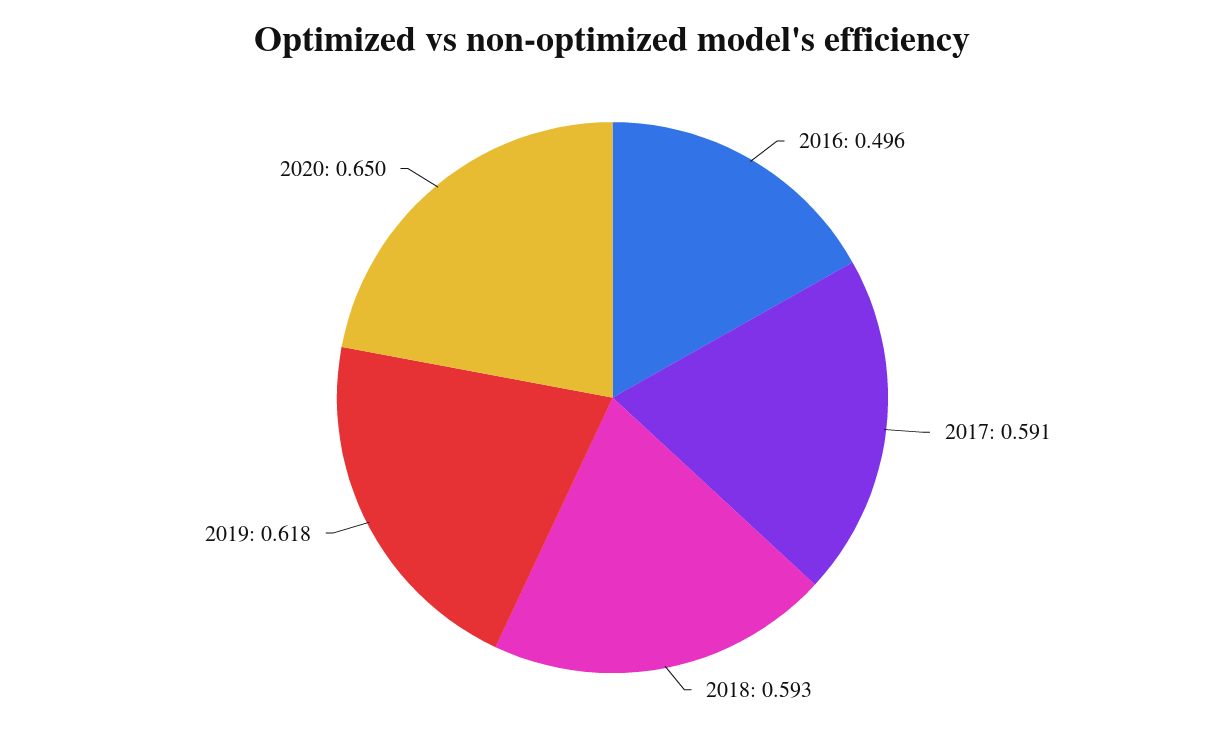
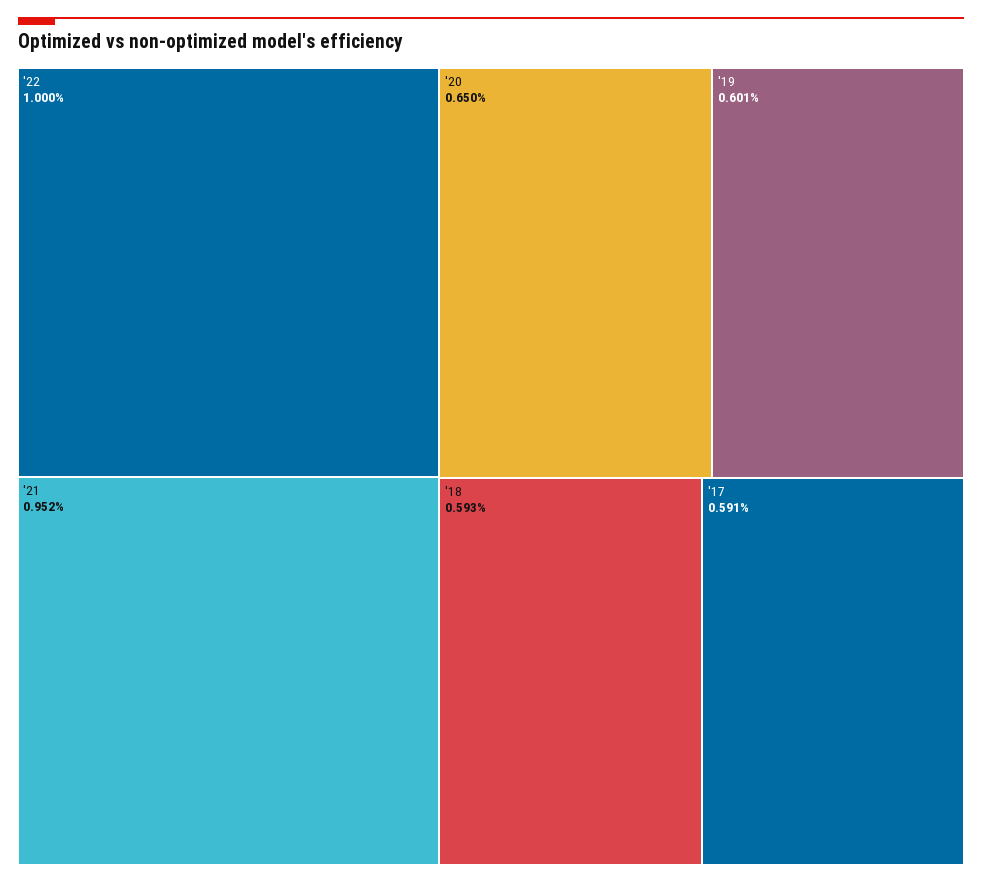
2016: 0.496 -> none
2019: 0.618 -> 0.601
'22: none -> 1
'21: none -> 0.952

